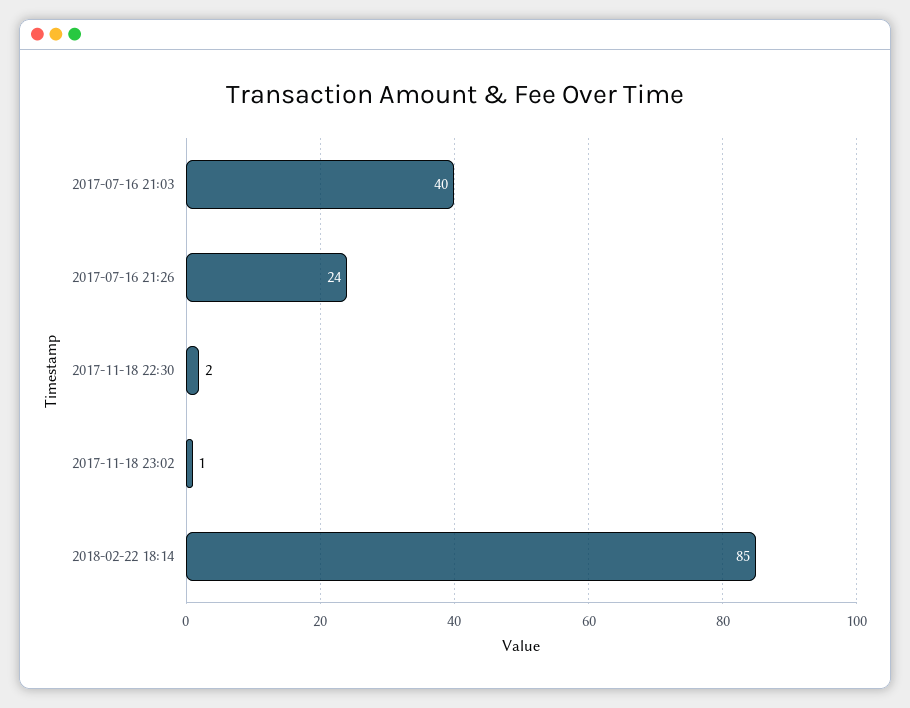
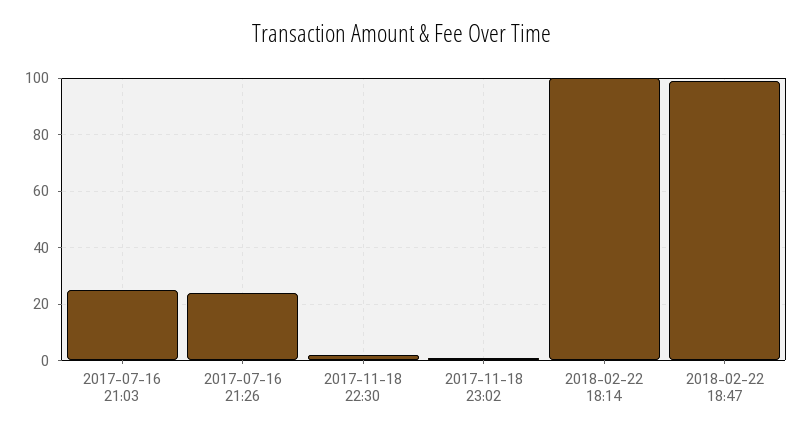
2017-07-16 21:03: 40 -> 25
2018-02-22 18:14: 85 -> 100
2018-02-22 18:47: none -> 100

